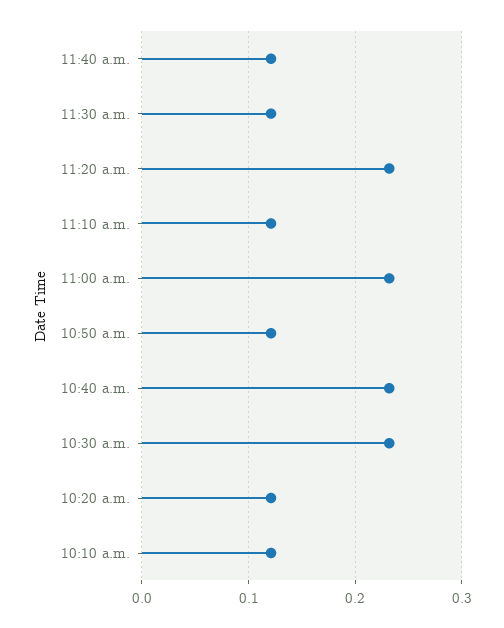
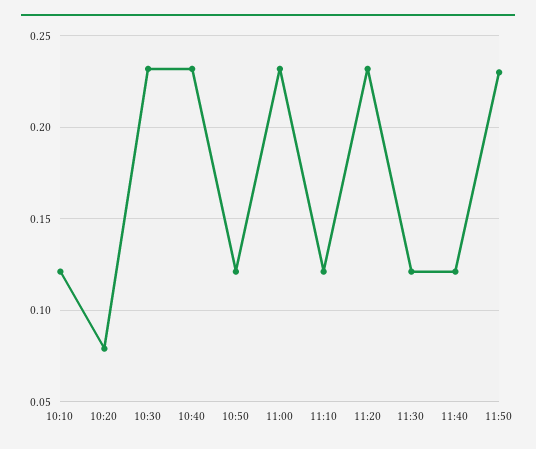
10:20 a.m.: 0.12 -> 0.08
11:50: none -> 0.23

